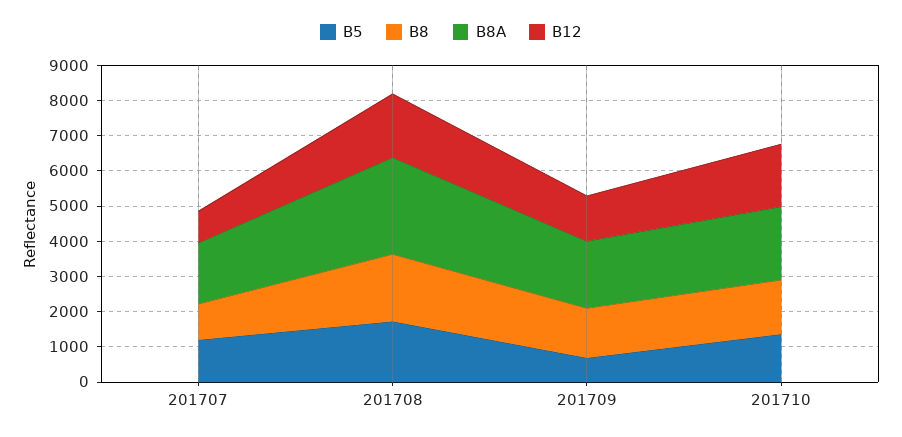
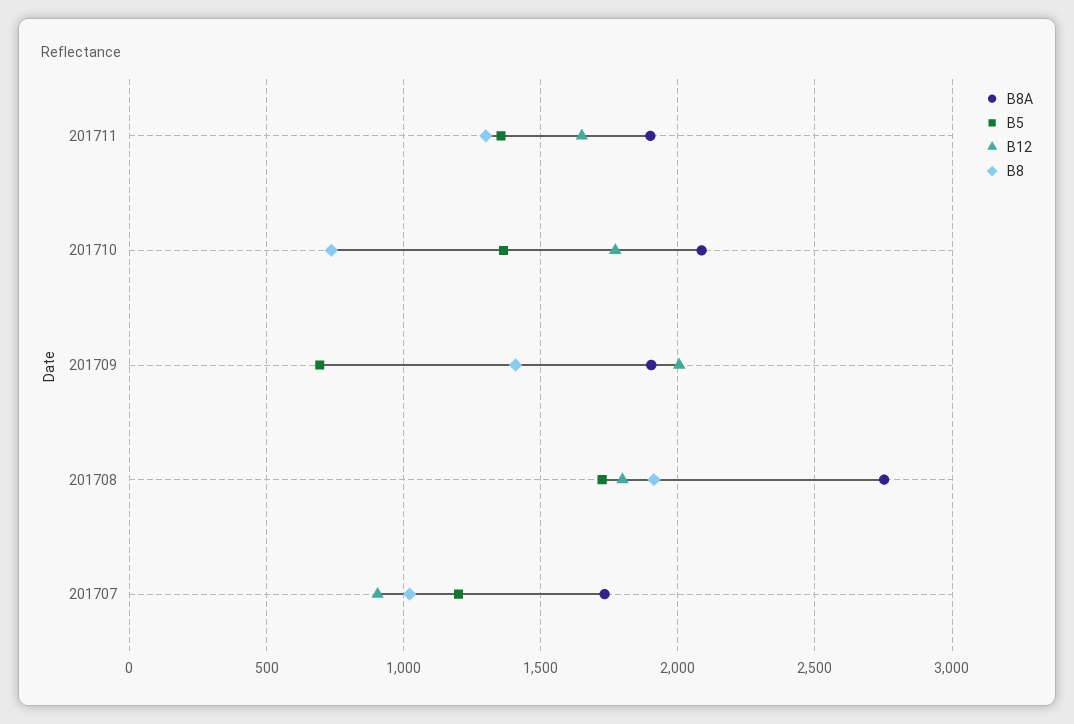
B12, 201709: 1250 -> 2000
B8, 201710: 1500 -> 750
B8A, 201711: none -> 1900
B5, 201711: none -> 1350
B12, 201711: none -> 1650
B8, 201711: none -> 1300

